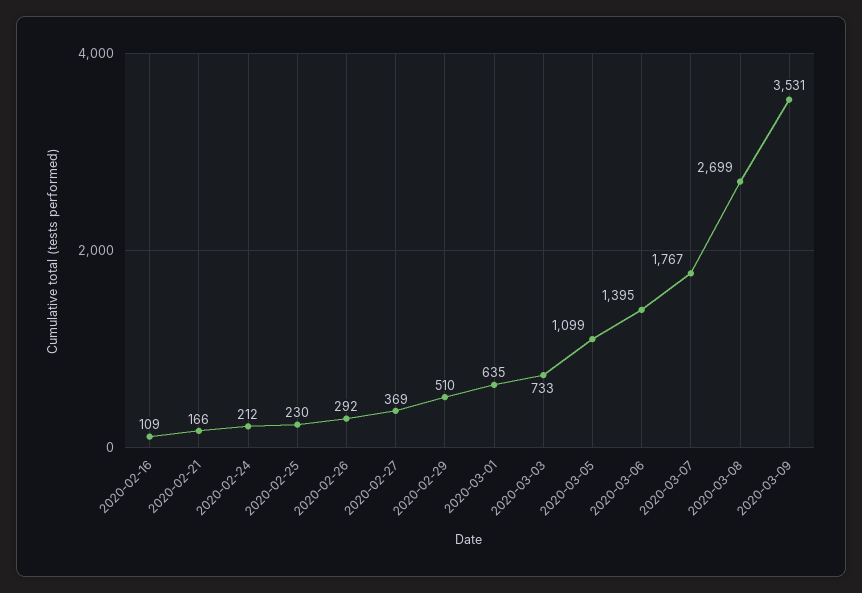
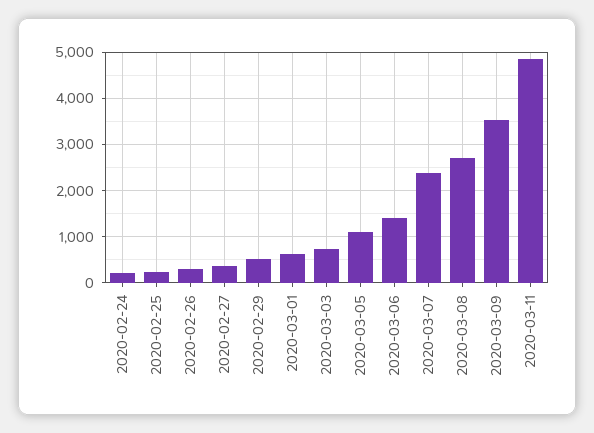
2020-02-16: 109 -> none
2020-02-21: 166 -> none
2020-03-07: 1767 -> 2400
2020-03-11: none -> 4800

